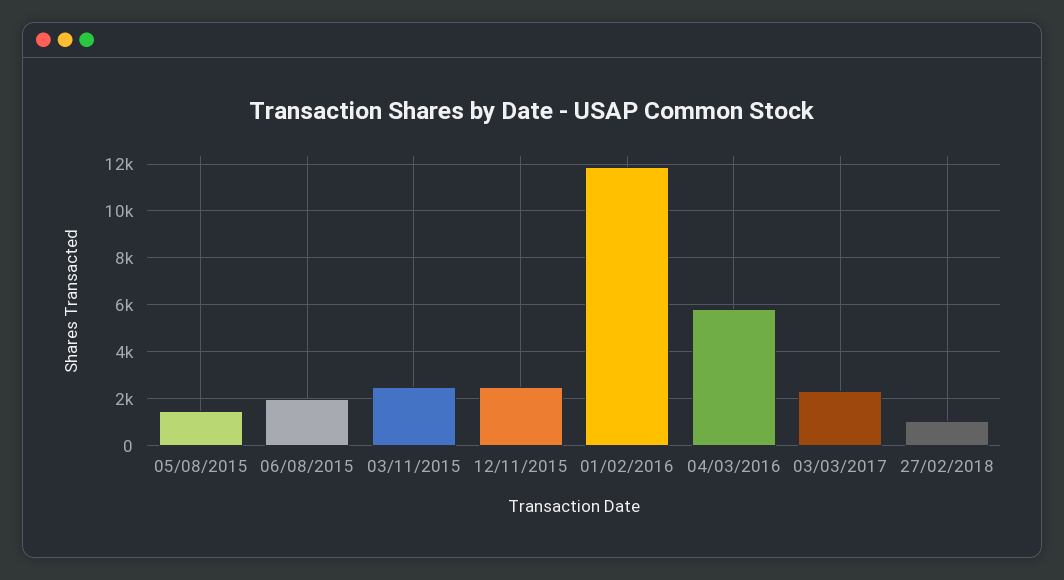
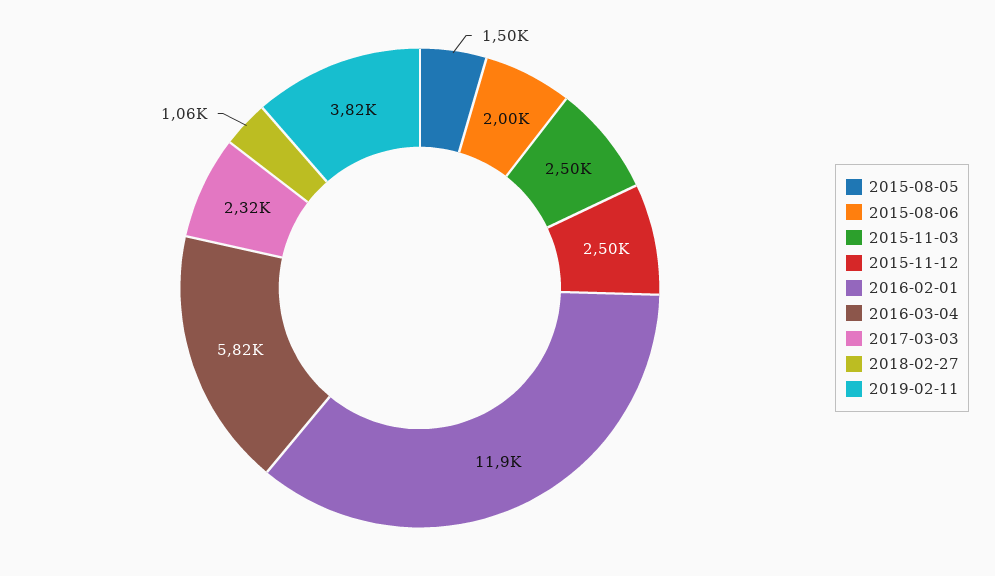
2019-02-11: none -> 3820

